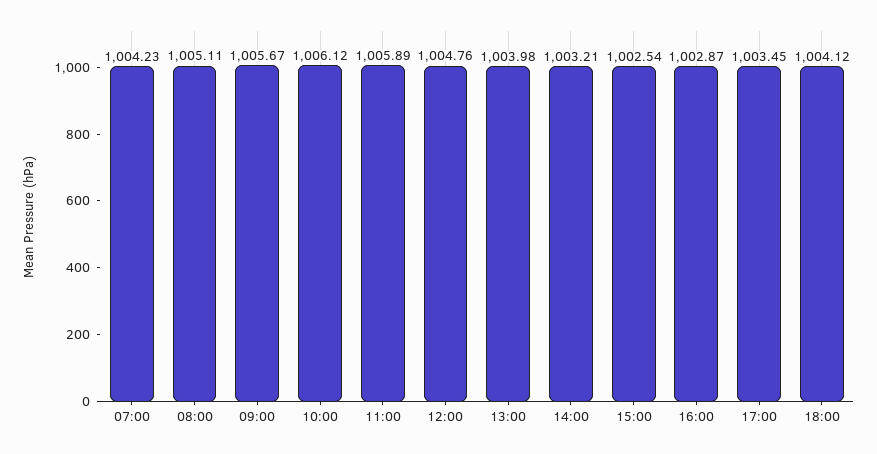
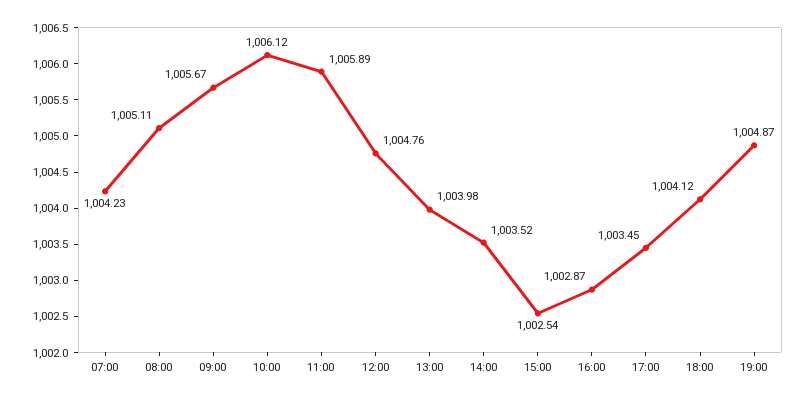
14:00: 1003.21 -> 1003.52
19:00: none -> 1004.87

